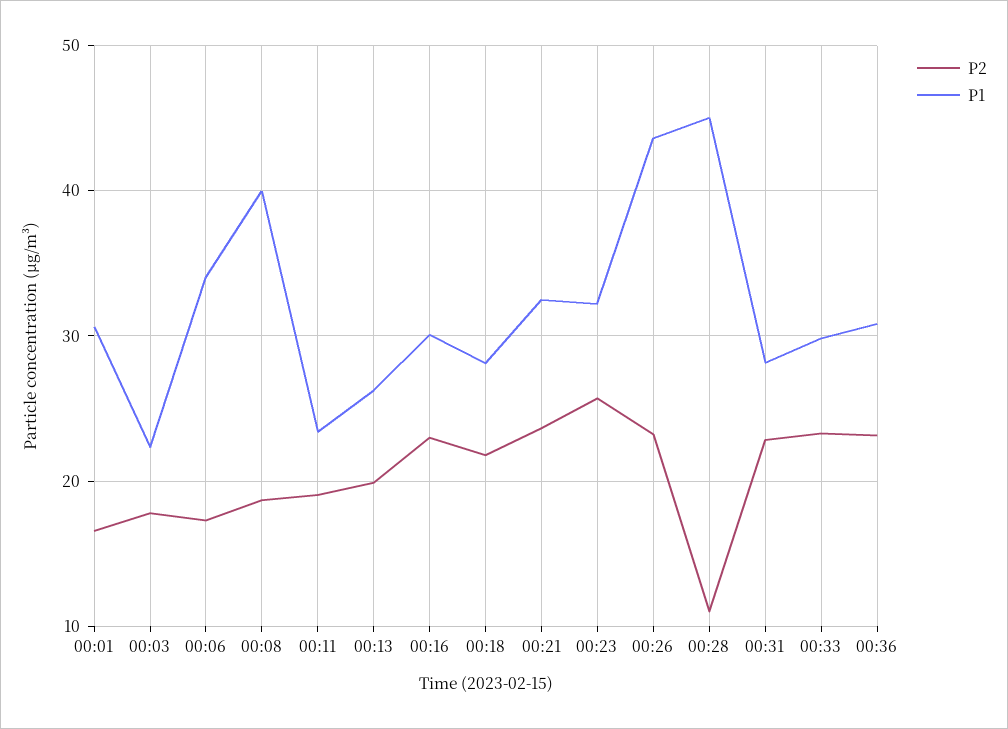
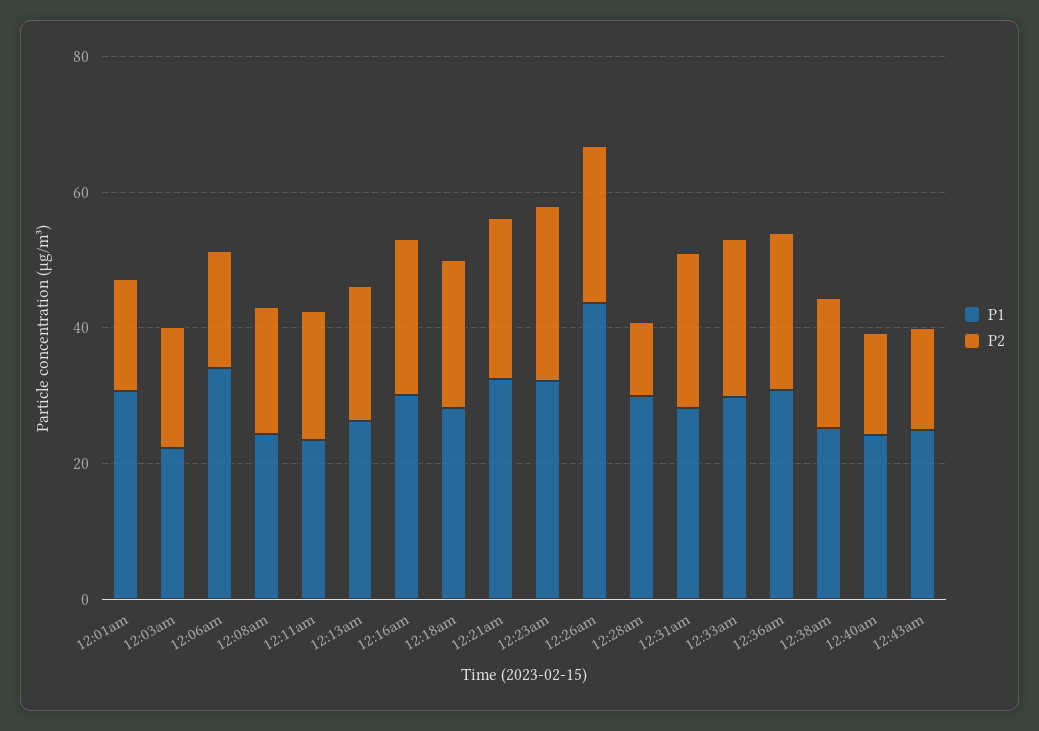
P1, 00:08: 40 -> 25
P1, 00:28: 45 -> 30
P1, 12:38am: none -> 25
P2, 12:38am: none -> 20
P1, 12:40am: none -> 25
P2, 12:40am: none -> 15
P1, 12:43am: none -> 25
P2, 12:43am: none -> 15

